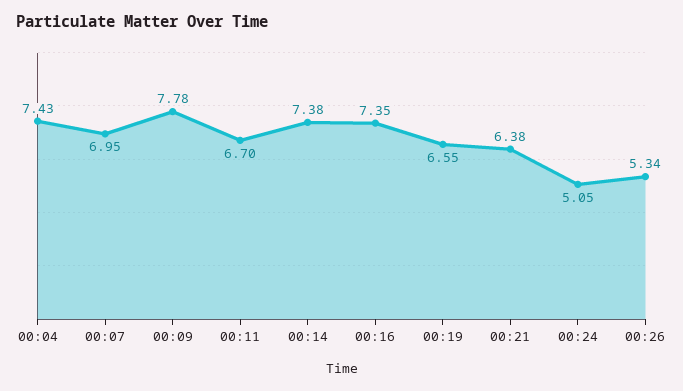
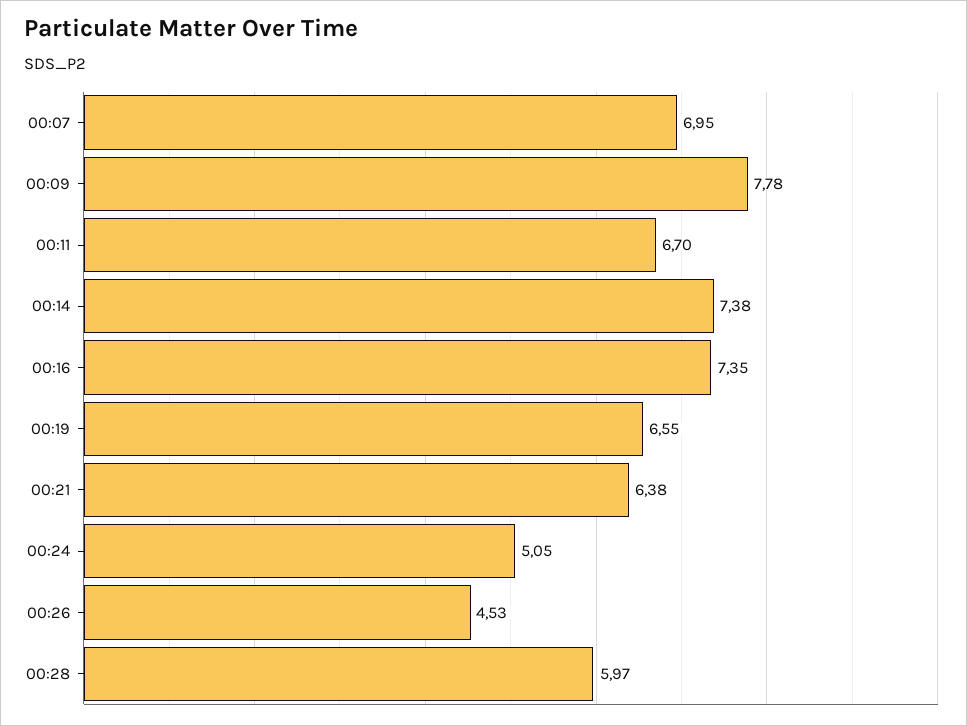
00:04: 7.43 -> none
00:26: 5.34 -> 4.53
00:28: none -> 5.97

